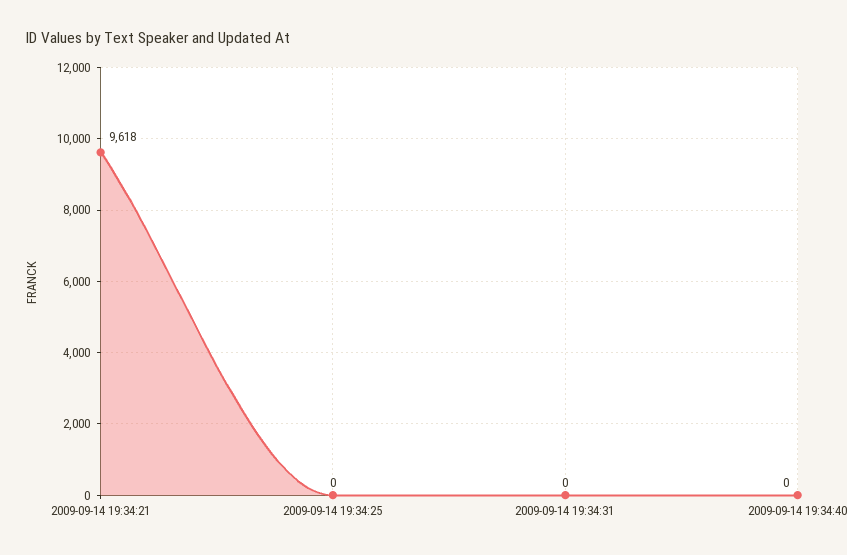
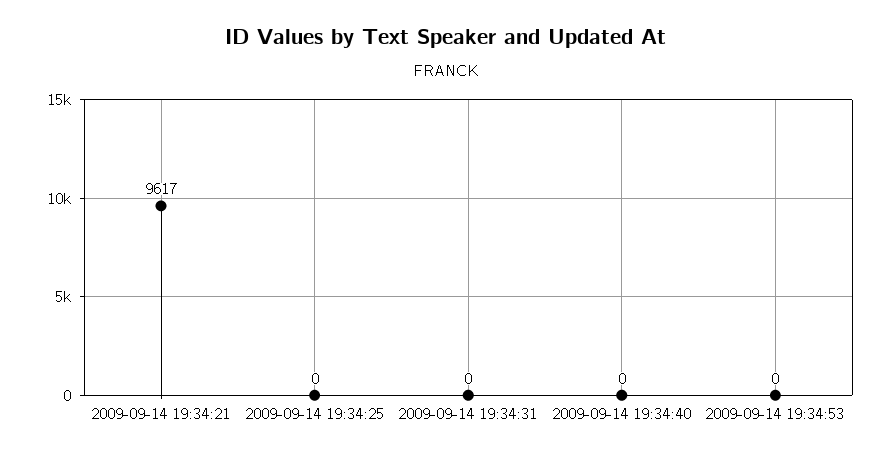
2009-09-14 19:34:21: 9618 -> 9617
2009-09-14 19:34:53: none -> 0

